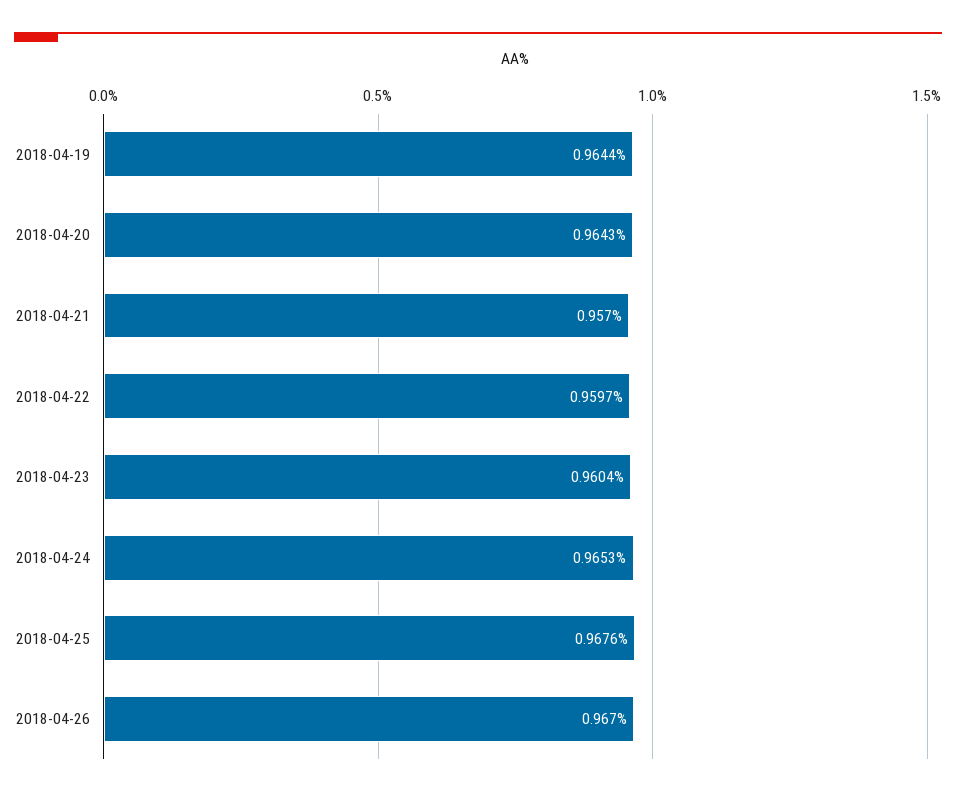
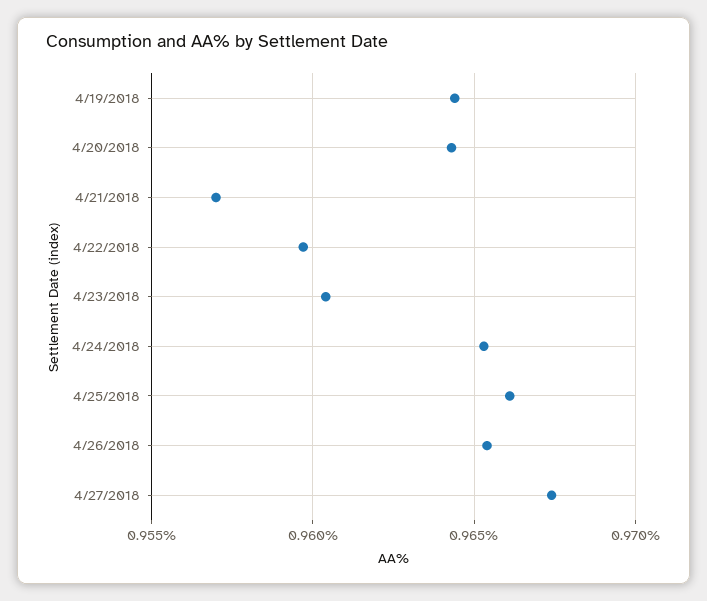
2018-04-25: 0.9676 -> 0.966
2018-04-26: 0.967 -> 0.9655
4/27/2018: none -> 0.9675

